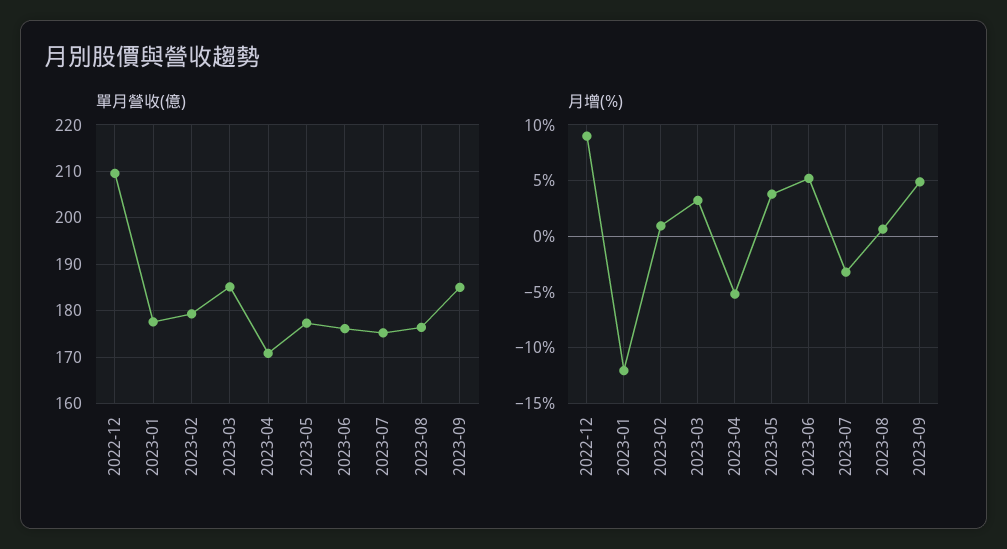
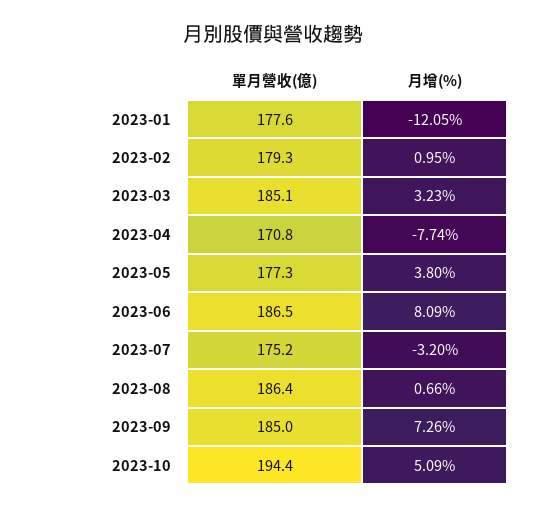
單月營收(億), 2022-12: 210 -> none
單月營收(億), 2023-06: 176 -> 186.5
單月營收(億), 2023-08: 176 -> 186.4
月增(%), 2022-12: 9 -> none
月增(%), 2023-04: -5 -> -7.74
月增(%), 2023-06: 5 -> 8.09
月增(%), 2023-09: 5 -> 7.26
單月營收(億), 2023-10: none -> 194.4
月增(%), 2023-10: none -> 5.09

